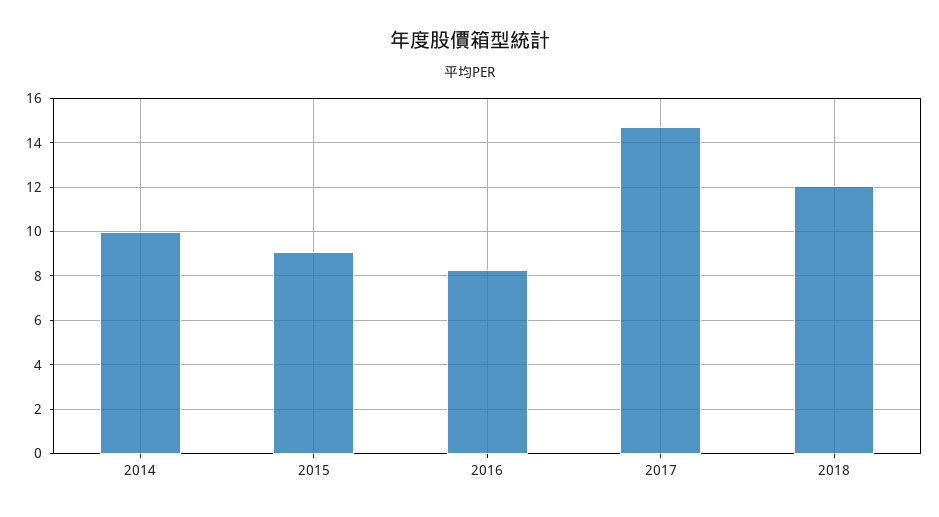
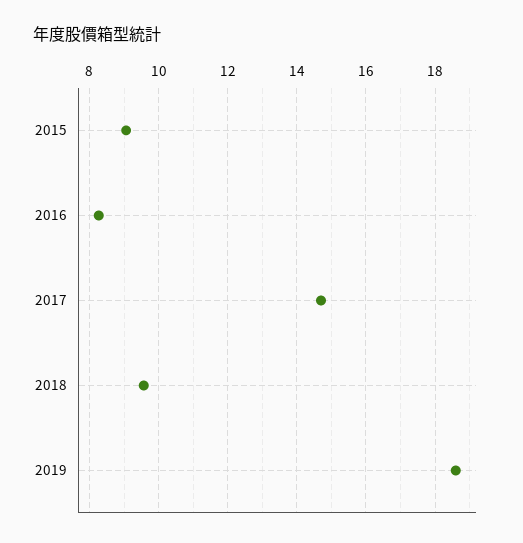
2014: 10 -> none
2018: 12 -> 9.6
2019: none -> 18.6

